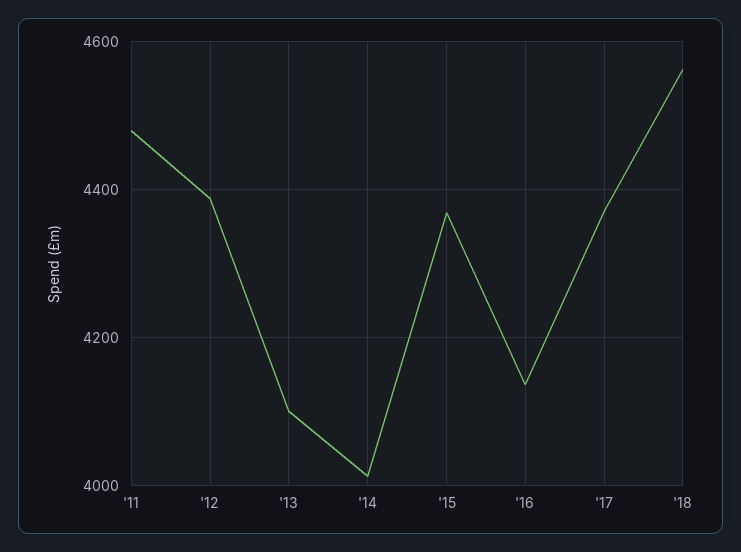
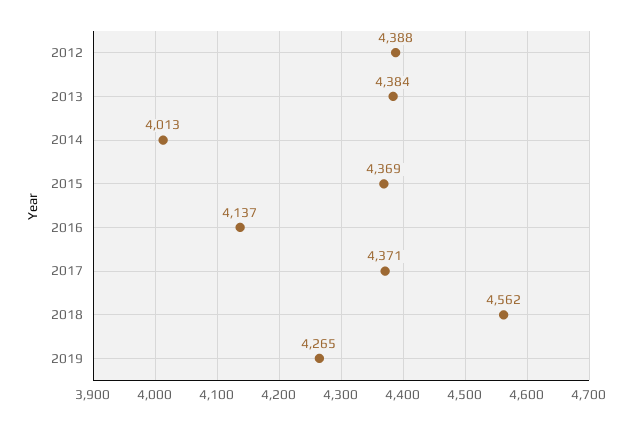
'11: 4480 -> none
'13: 4100 -> 4384
2019: none -> 4265

